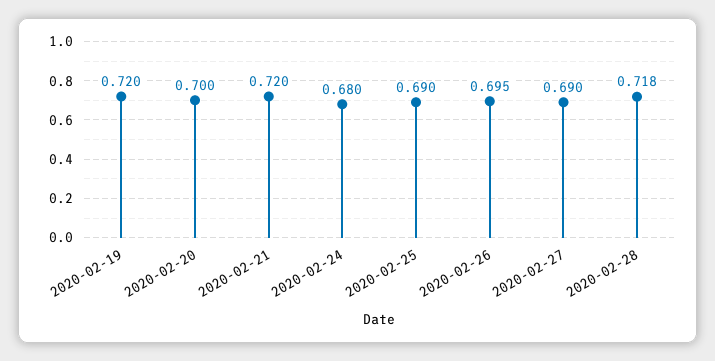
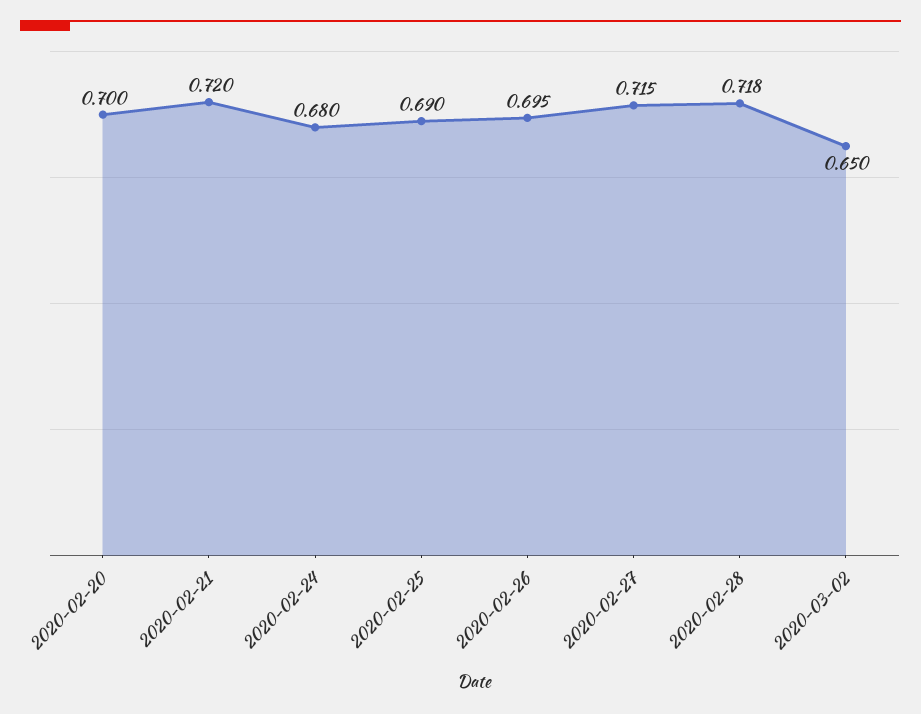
2020-02-19: 0.72 -> none
2020-02-27: 0.69 -> 0.715
2020-03-02: none -> 0.65

